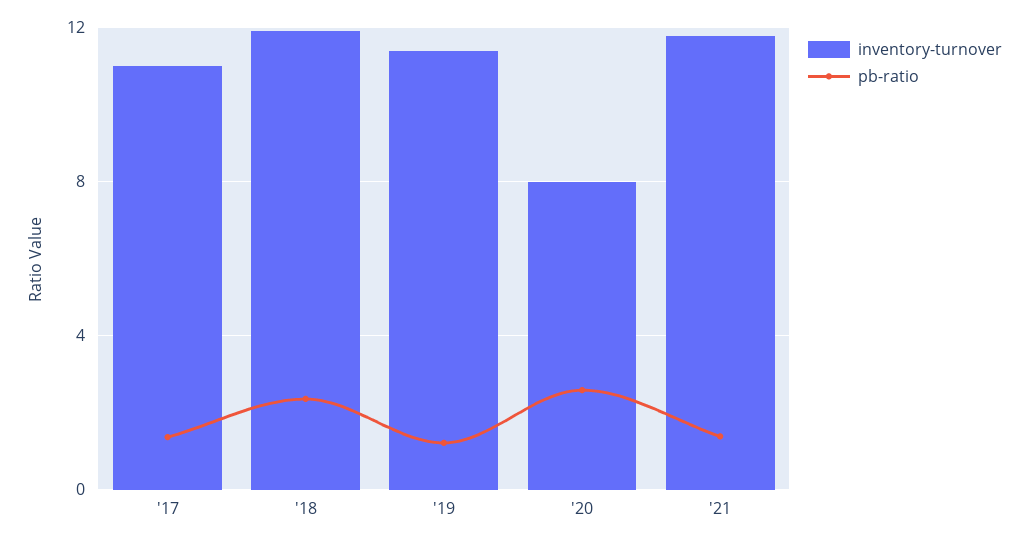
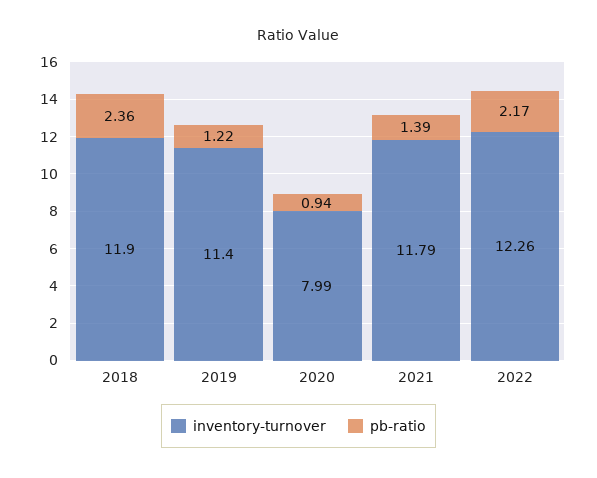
inventory-turnover, '17: 11 -> none
pb-ratio, '17: 1.5 -> none
pb-ratio, '20: 2.5 -> 0.94
inventory-turnover, 2022: none -> 12.26
pb-ratio, 2022: none -> 2.17

